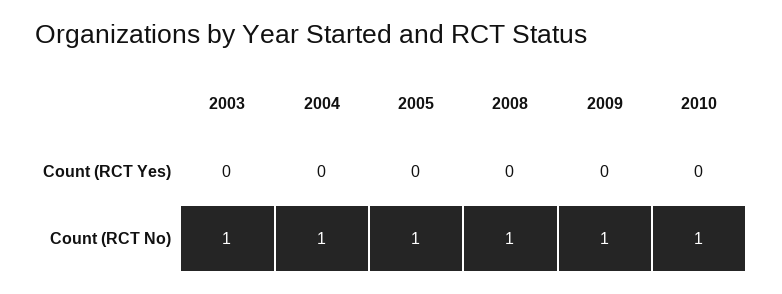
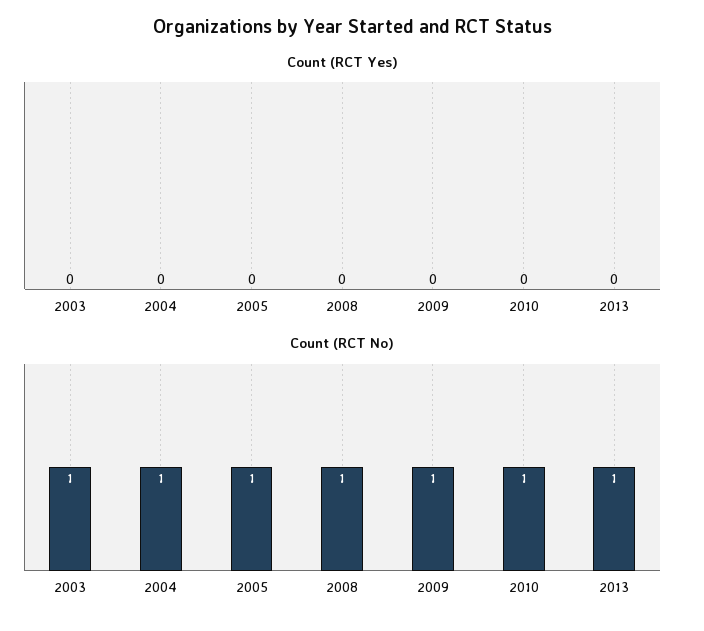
Count (RCT Yes), 2013: none -> 0
Count (RCT No), 2013: none -> 1

